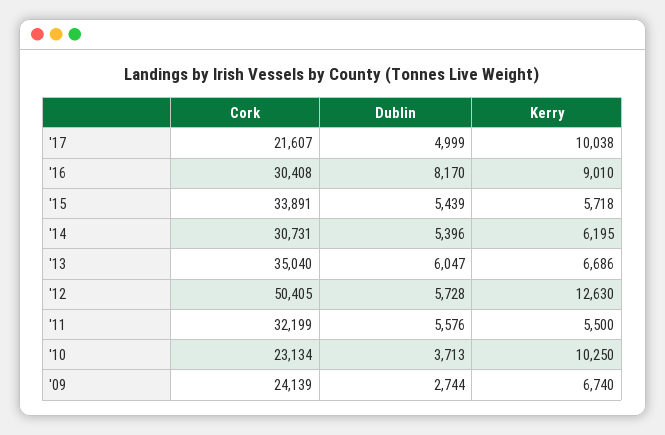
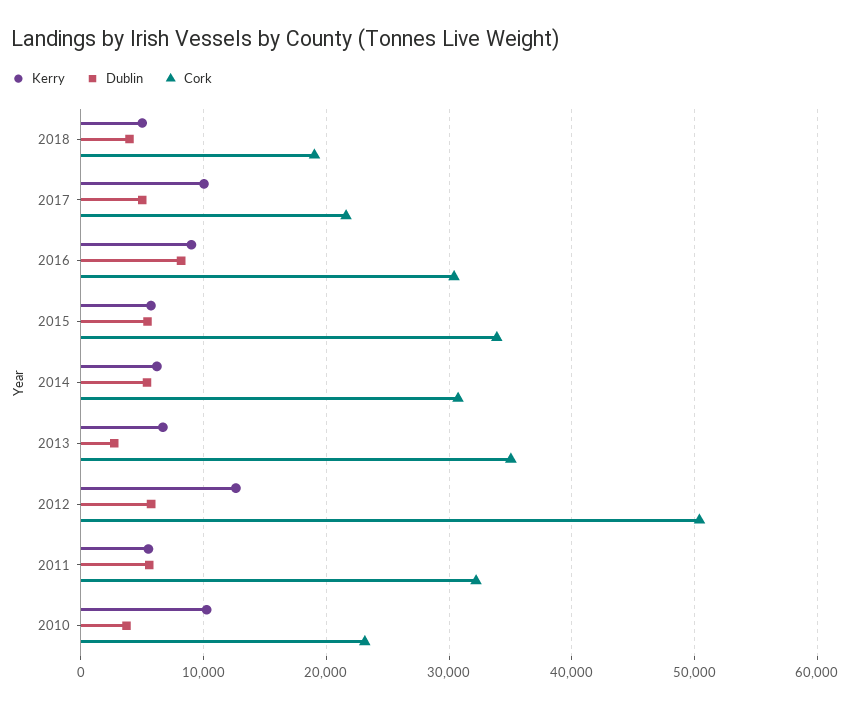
Dublin, '13: 6047 -> 3000
Cork, '09: 24139 -> none
Dublin, '09: 2744 -> none
Kerry, '09: 6740 -> none
Kerry, 2018: none -> 5000
Dublin, 2018: none -> 4000
Cork, 2018: none -> 19000

